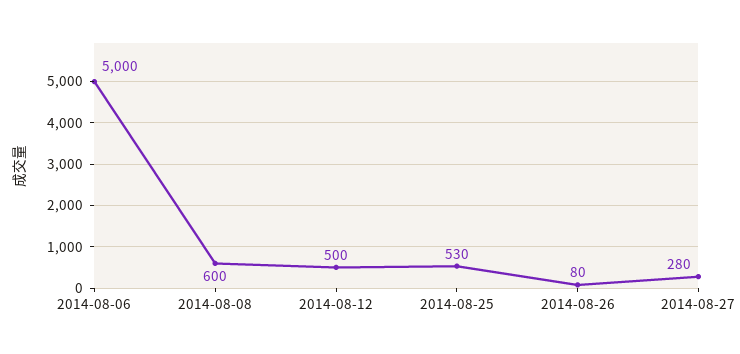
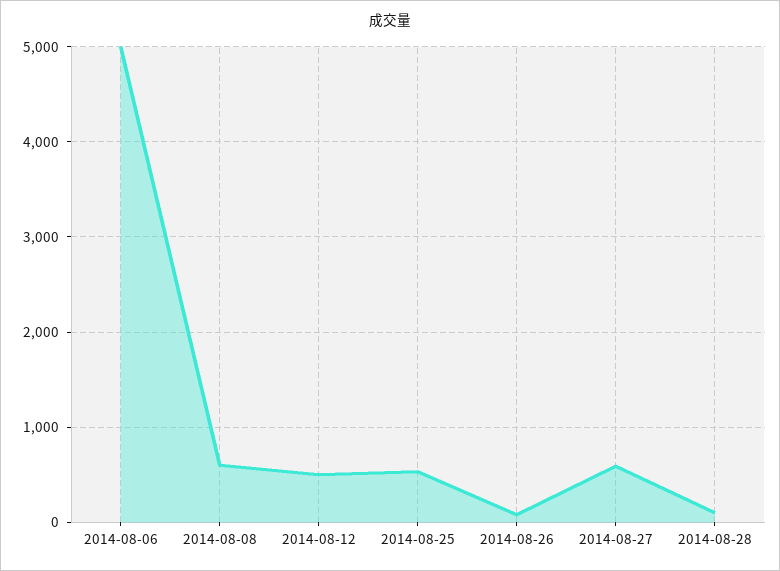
2014-08-27: 280 -> 600
2014-08-28: none -> 100

